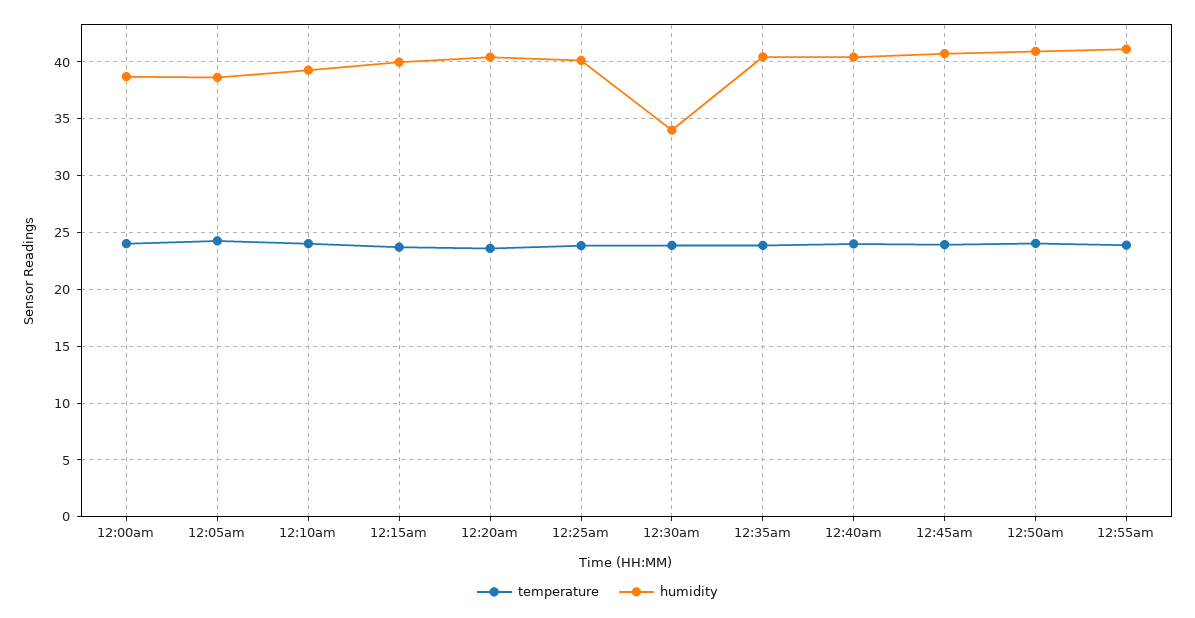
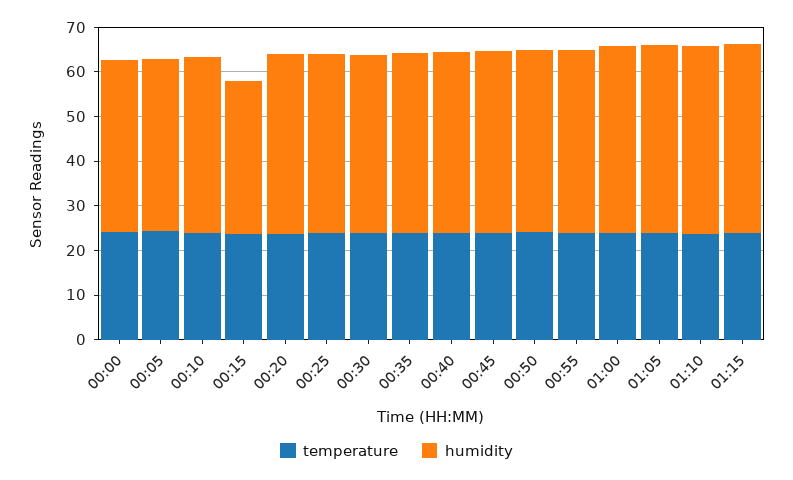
humidity, 12:15am: 40 -> 34
humidity, 12:30am: 34 -> 40
temperature, 01:00: none -> 24
humidity, 01:00: none -> 42
temperature, 01:05: none -> 24
humidity, 01:05: none -> 42
temperature, 01:10: none -> 24
humidity, 01:10: none -> 42
temperature, 01:15: none -> 24
humidity, 01:15: none -> 42

